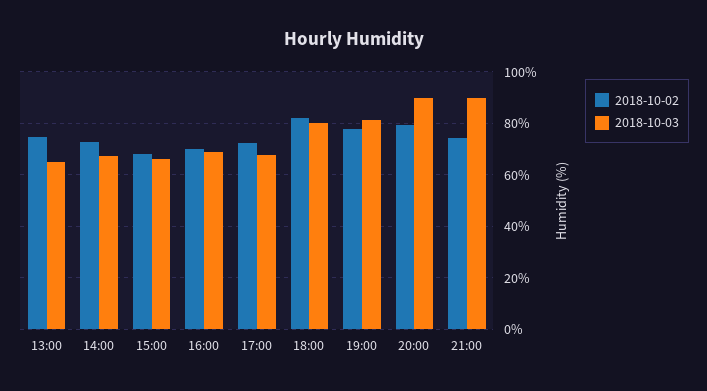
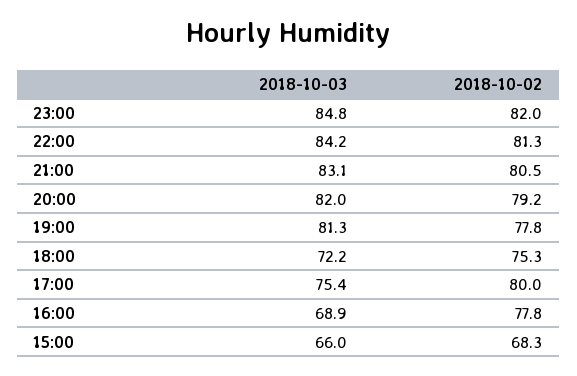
2018-10-02, 13:00: 75 -> none
2018-10-03, 13:00: 65 -> none
2018-10-02, 14:00: 72.5 -> none
2018-10-03, 14:00: 67.5 -> none
2018-10-02, 16:00: 70 -> 77.8
2018-10-02, 17:00: 72.5 -> 80
2018-10-03, 17:00: 67.5 -> 75.4
2018-10-02, 18:00: 82.5 -> 75.3
2018-10-03, 18:00: 80 -> 72.2
2018-10-03, 20:00: 90 -> 82
2018-10-02, 21:00: 75 -> 80.5
2018-10-03, 21:00: 90 -> 83.1
2018-10-03, 23:00: none -> 84.8
2018-10-02, 23:00: none -> 82
2018-10-03, 22:00: none -> 84.2
2018-10-02, 22:00: none -> 81.3

